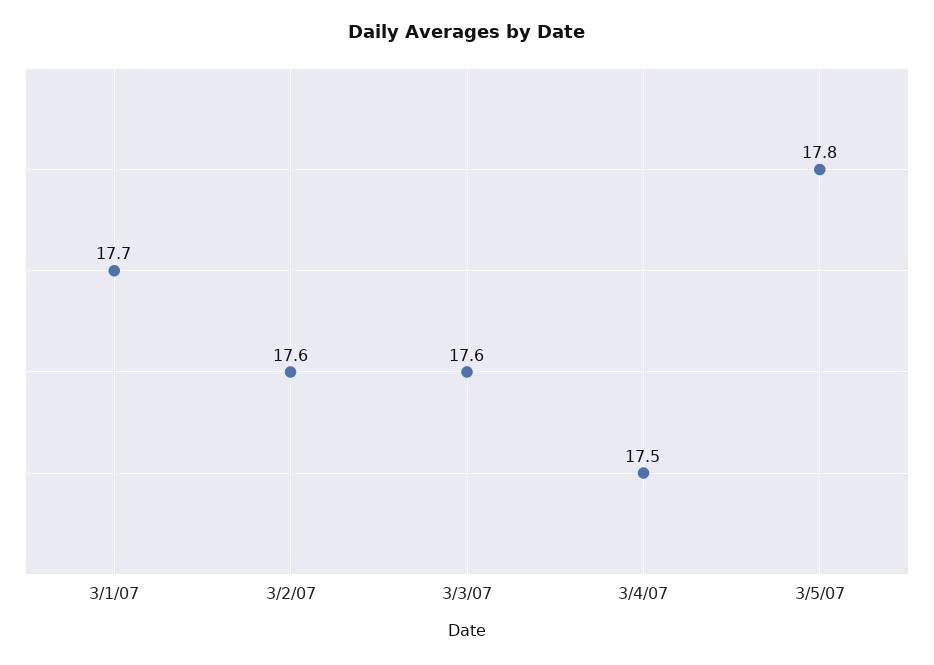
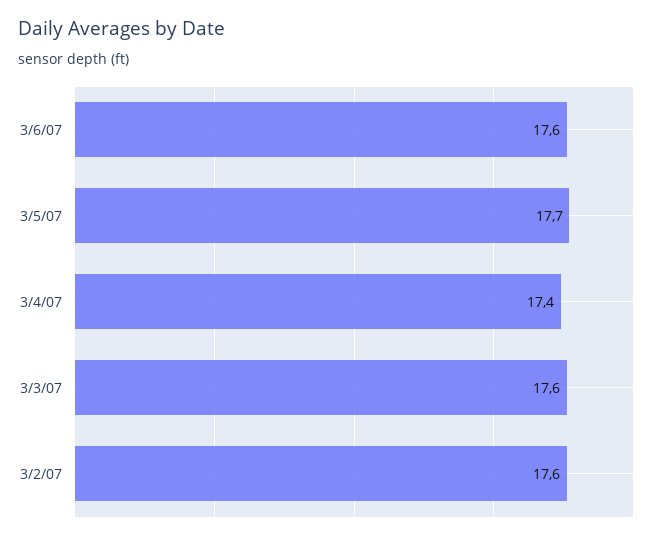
3/1/07: 17.7 -> none
3/4/07: 17.5 -> 17.4
3/5/07: 17.8 -> 17.7
3/6/07: none -> 17.6

